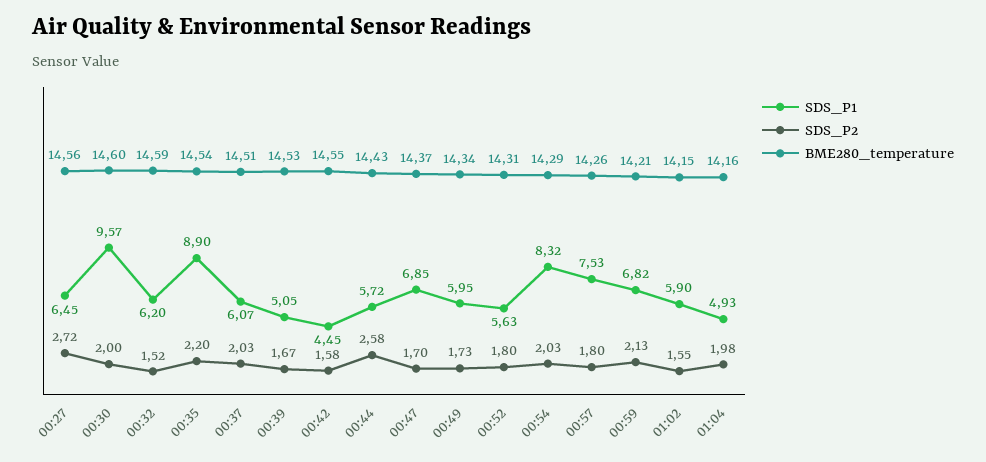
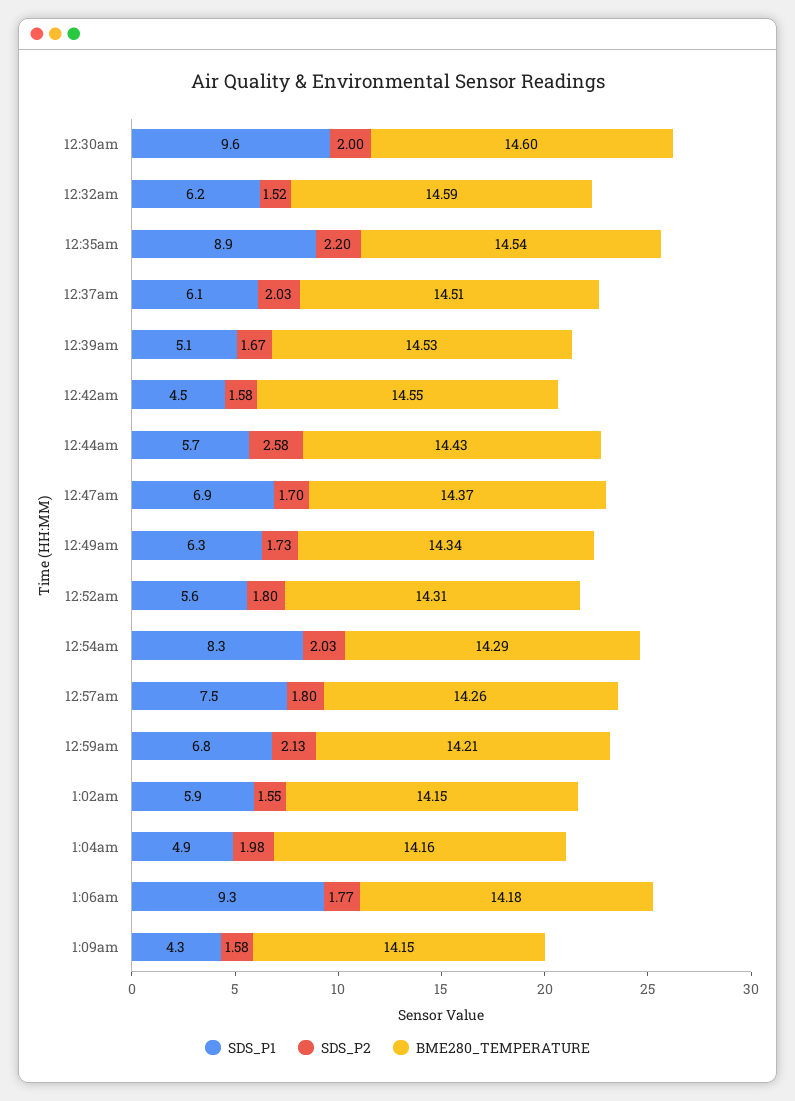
SDS_P1, 00:27: 6.45 -> none
SDS_P2, 00:27: 2.72 -> none
BME280_temperature, 00:27: 14.56 -> none
SDS_P1, 00:49: 5.95 -> 6.3
SDS_P1, 1:06am: none -> 9.3
SDS_P2, 1:06am: none -> 1.77
BME280_temperature, 1:06am: none -> 14.18
SDS_P1, 1:09am: none -> 4.3
SDS_P2, 1:09am: none -> 1.58
BME280_temperature, 1:09am: none -> 14.15

